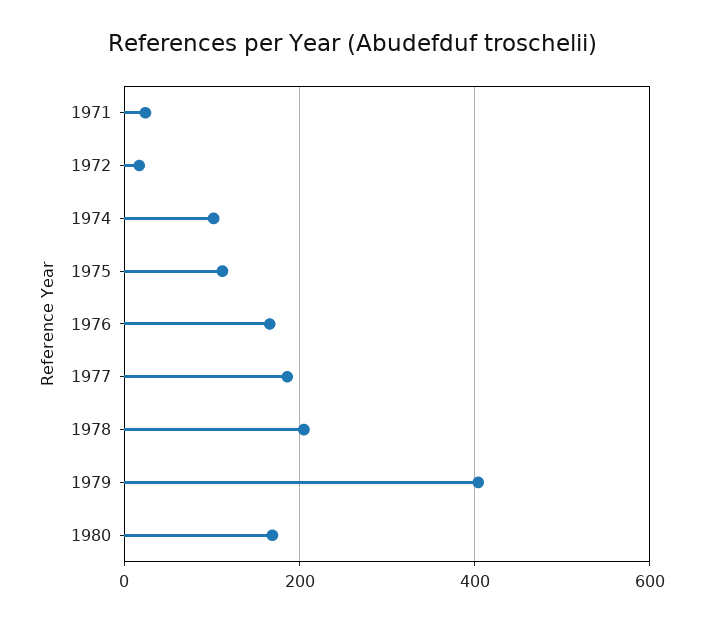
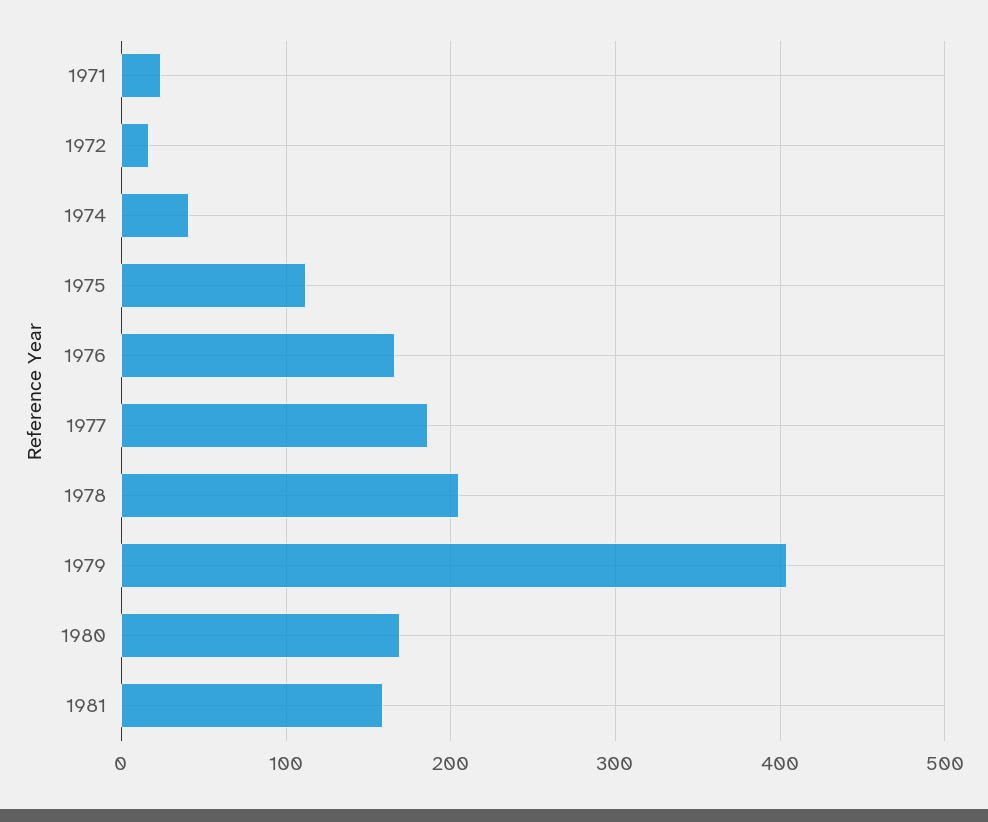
1974: 100 -> 40
1981: none -> 160

